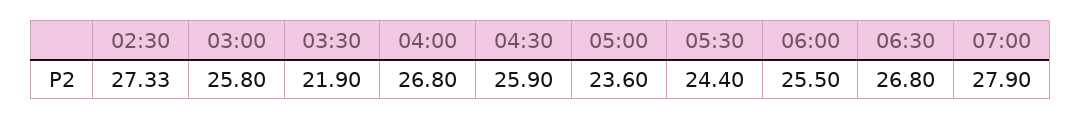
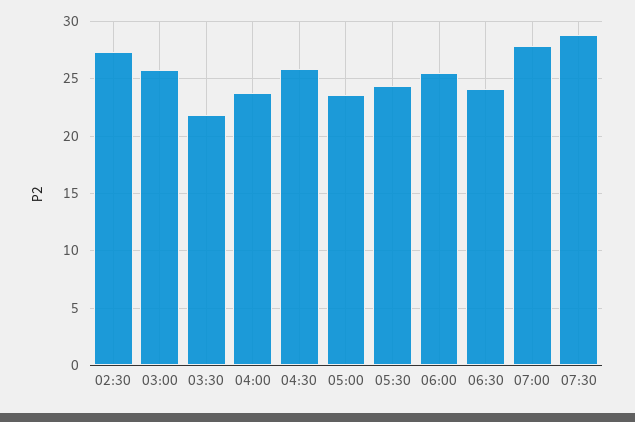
04:00: 26.8 -> 24
06:30: 26.8 -> 24
07:30: none -> 29

